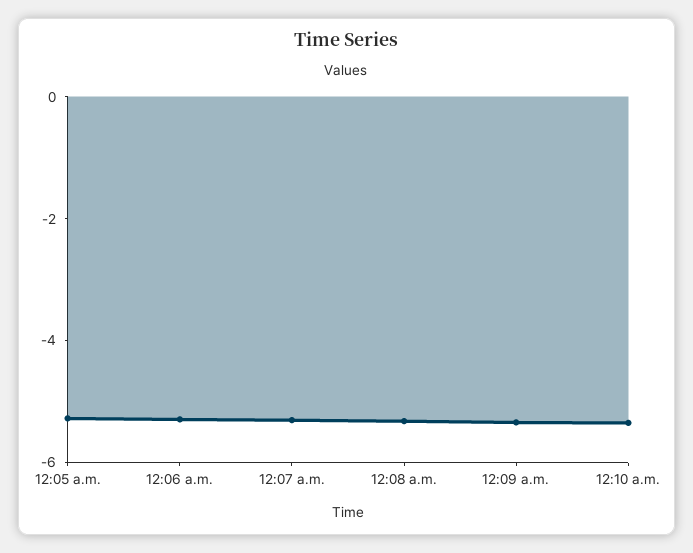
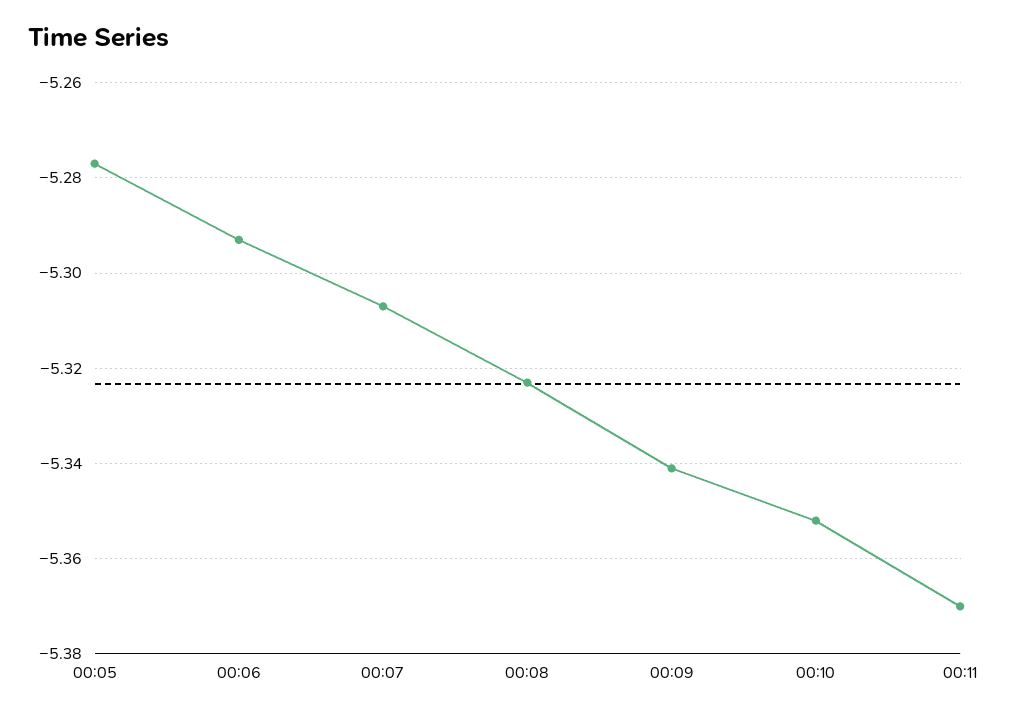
00:11: none -> -5.37

